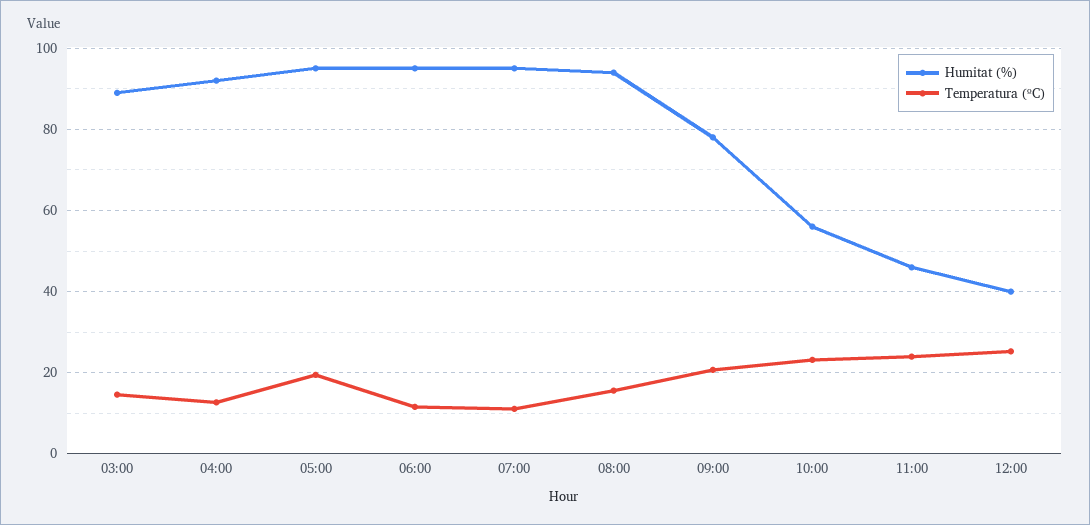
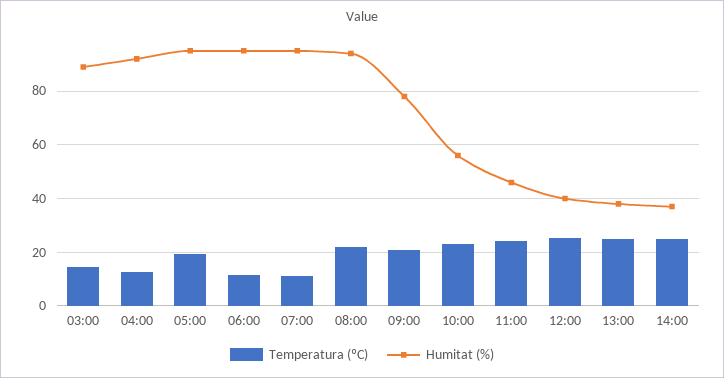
Temperatura (ºC), 08:00: 16 -> 22.5
Temperatura (ºC), 13:00: none -> 25
Humitat (%), 13:00: none -> 37.5
Temperatura (ºC), 14:00: none -> 25
Humitat (%), 14:00: none -> 37.5

